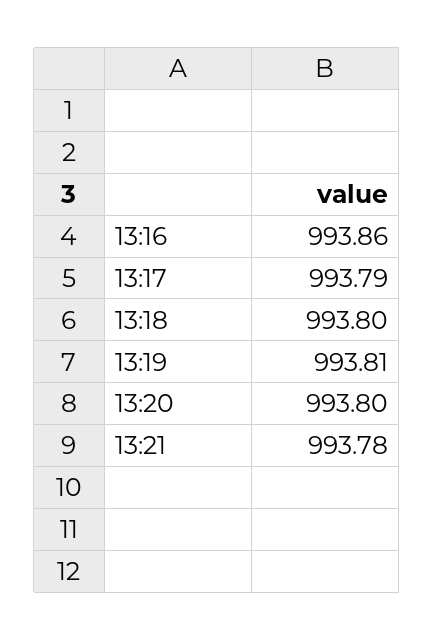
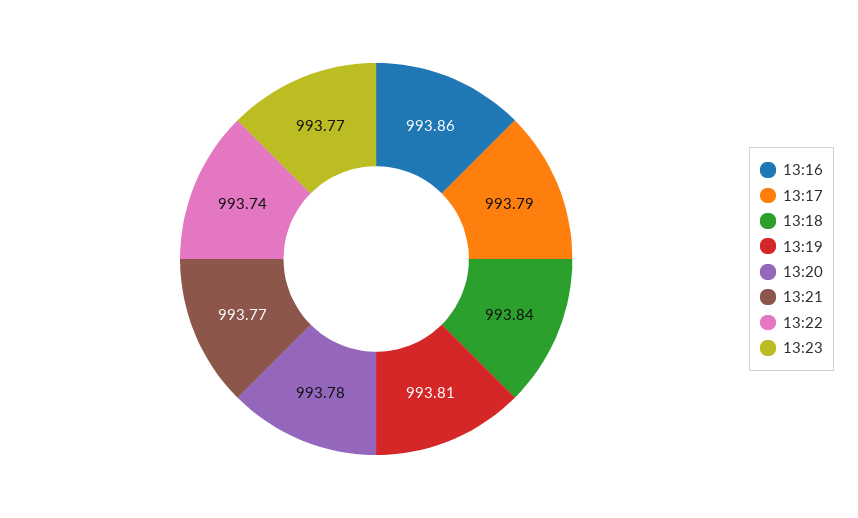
13:18: 993.8 -> 993.84
13:20: 993.8 -> 993.78
13:21: 993.78 -> 993.77
13:22: none -> 993.74
13:23: none -> 993.77

